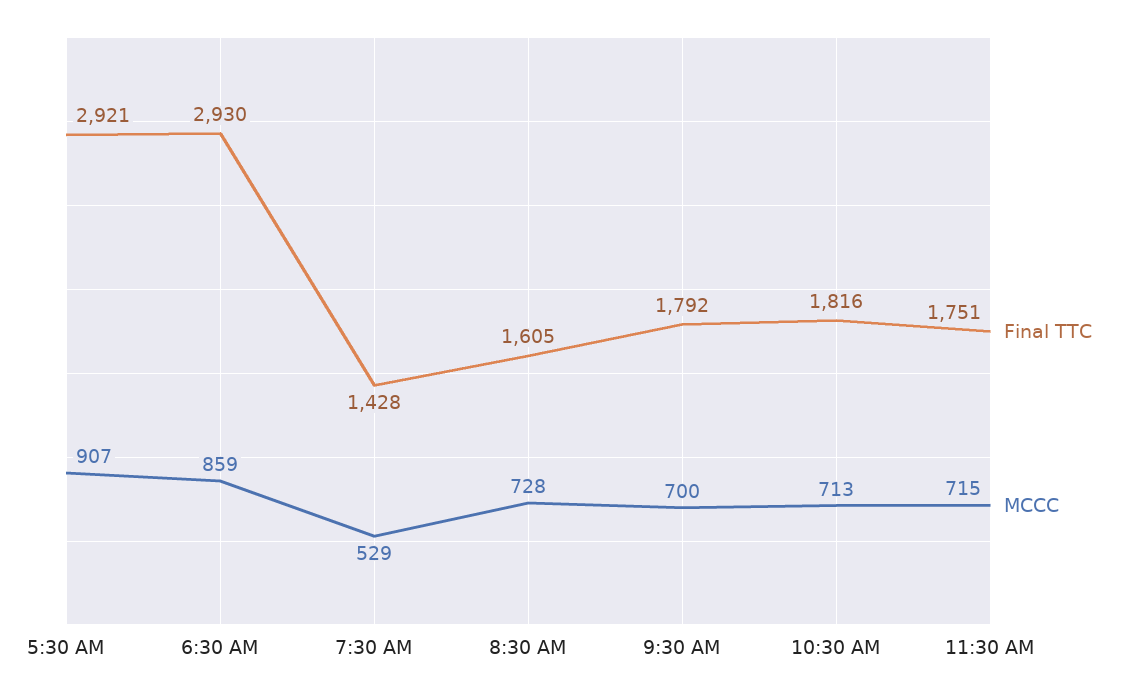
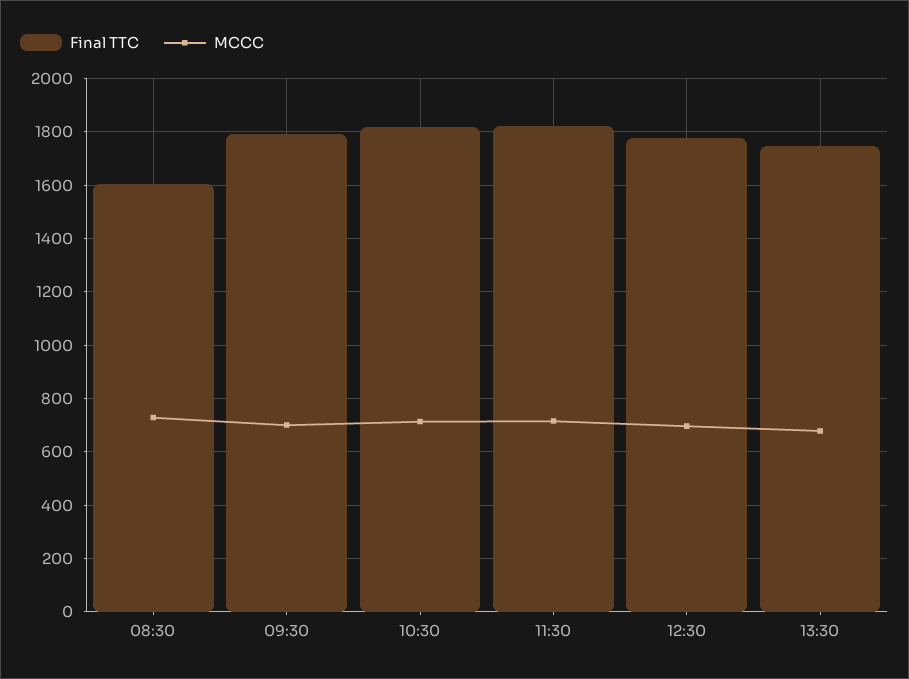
Final TTC, 5:30 AM: 2921 -> none
MCCC, 5:30 AM: 907 -> none
Final TTC, 6:30 AM: 2930 -> none
MCCC, 6:30 AM: 859 -> none
Final TTC, 7:30 AM: 1428 -> none
MCCC, 7:30 AM: 529 -> none
Final TTC, 11:30 AM: 1751 -> 1825
Final TTC, 12:30: none -> 1775
MCCC, 12:30: none -> 700
Final TTC, 13:30: none -> 1750
MCCC, 13:30: none -> 675

